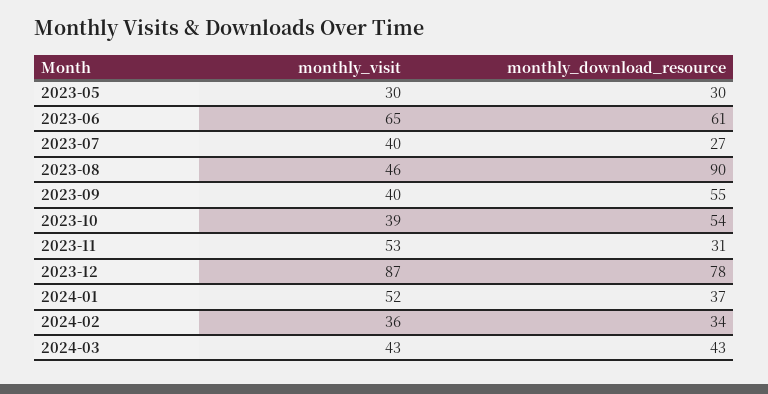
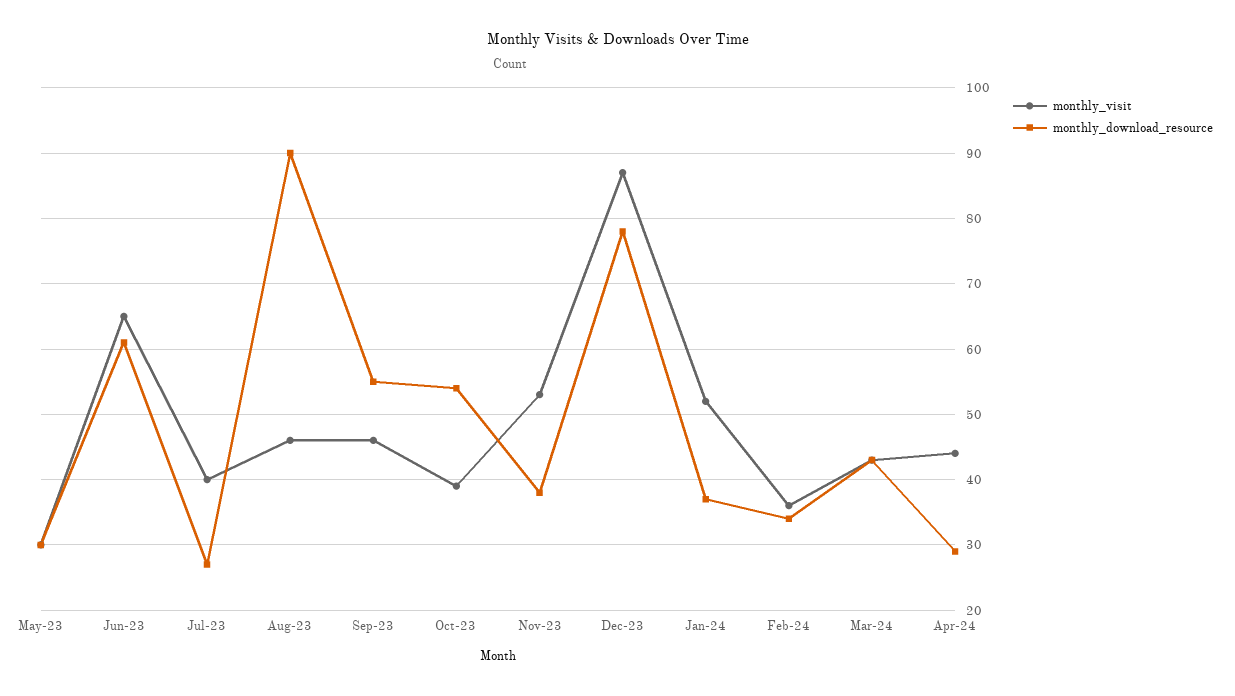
monthly_visit, 2023-09: 40 -> 46
monthly_download_resource, 2023-11: 31 -> 38
monthly_visit, Apr-24: none -> 44
monthly_download_resource, Apr-24: none -> 29

